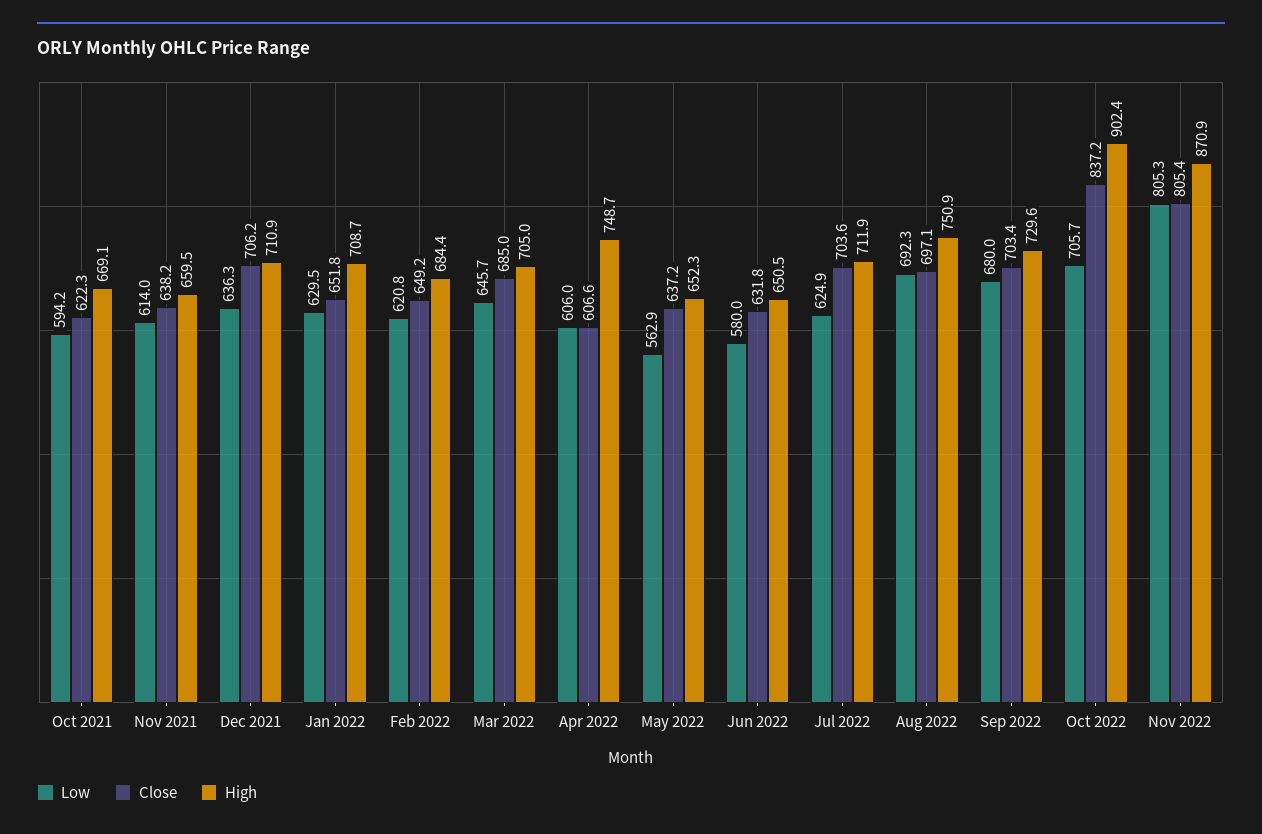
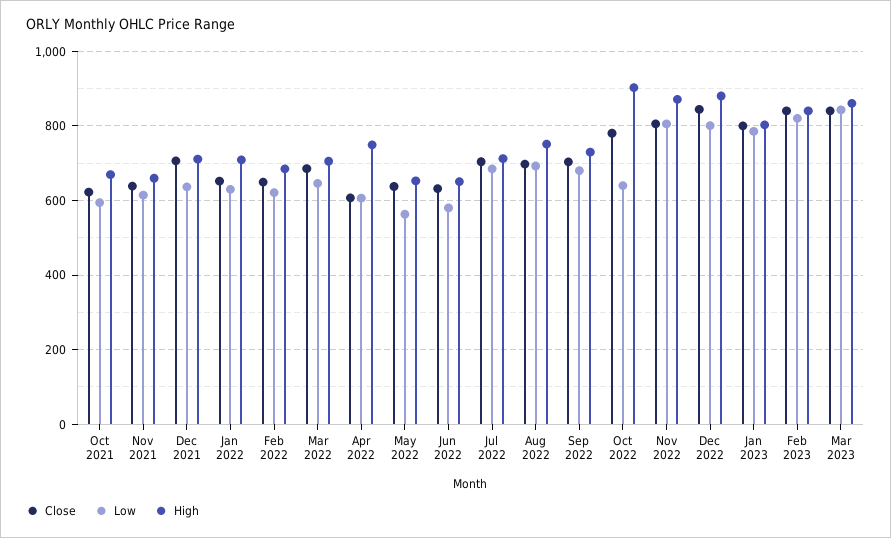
Low, Jul 2022: 624.9 -> 680
Low, Oct 2022: 705.7 -> 640
Close, Oct 2022: 837.2 -> 780
Close, Dec 2022: none -> 840
Low, Dec 2022: none -> 800
High, Dec 2022: none -> 880
Close, Jan 2023: none -> 800
Low, Jan 2023: none -> 780
High, Jan 2023: none -> 800
Close, Feb 2023: none -> 840
Low, Feb 2023: none -> 820
High, Feb 2023: none -> 840
Close, Mar 2023: none -> 840
Low, Mar 2023: none -> 840
High, Mar 2023: none -> 860

